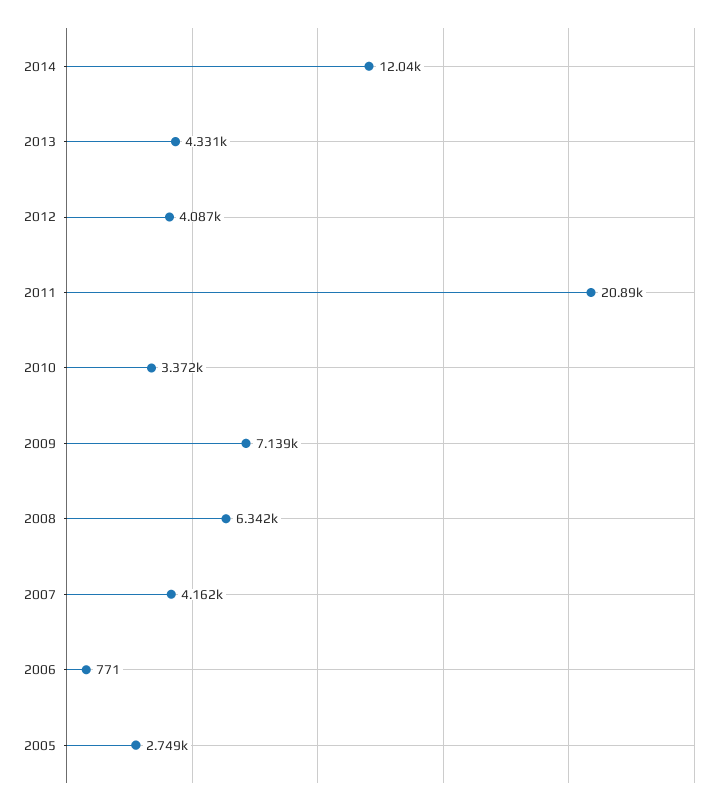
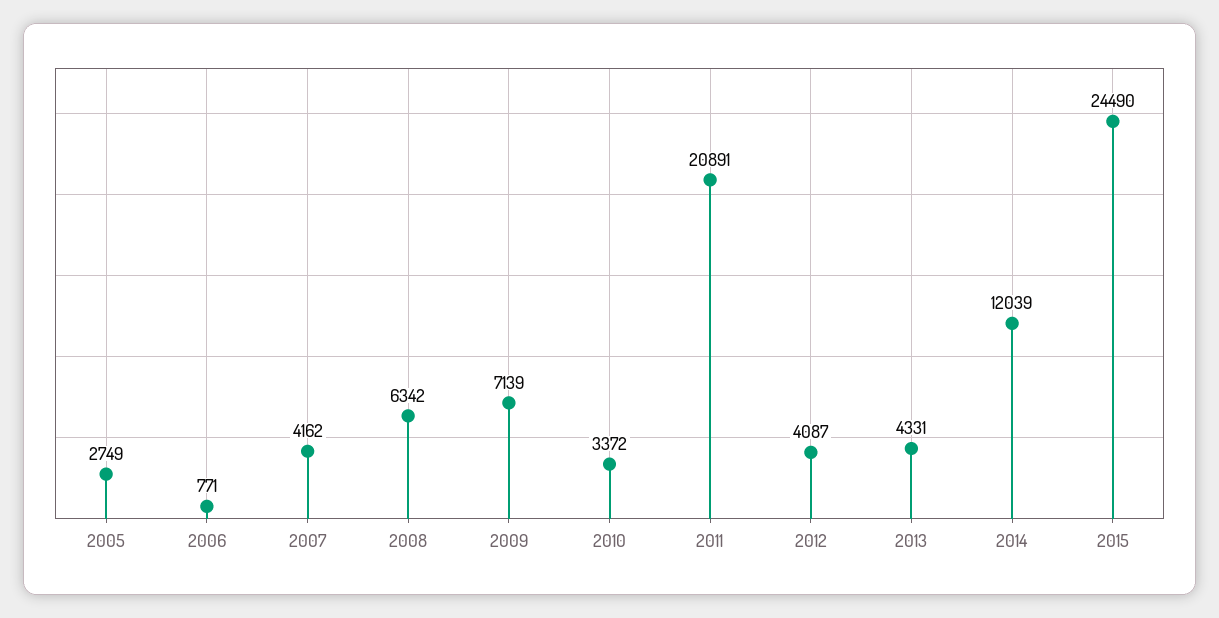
2015: none -> 24490

